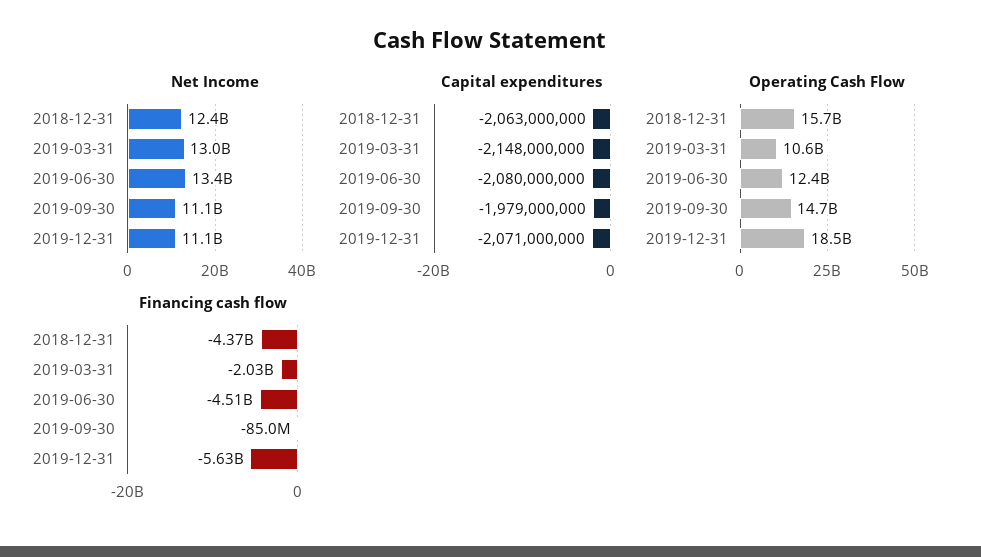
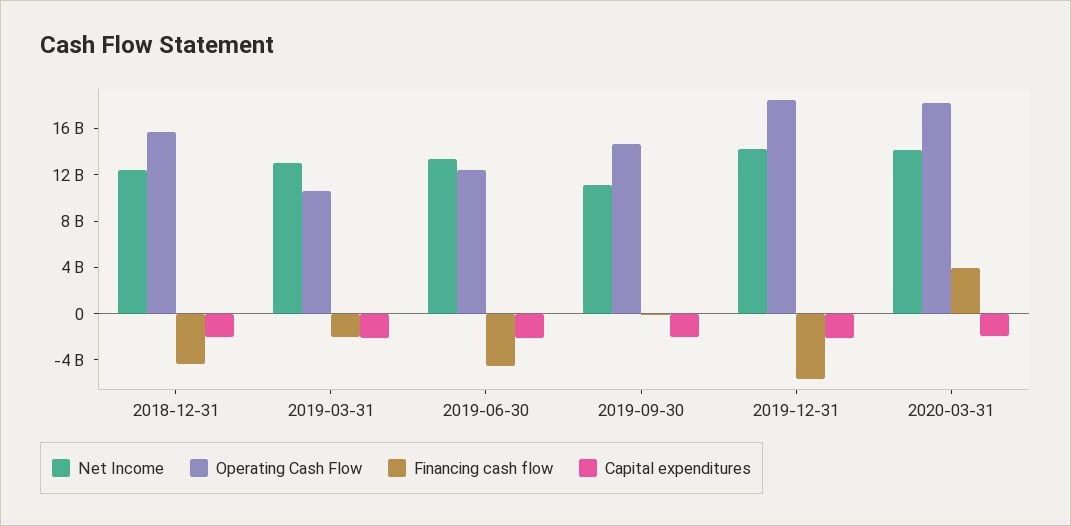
Net Income, 2019-12-31: 11100000000 -> 14000000000
Net Income, 2020-03-31: none -> 14000000000
Operating Cash Flow, 2020-03-31: none -> 18000000000
Financing cash flow, 2020-03-31: none -> 4000000000
Capital expenditures, 2020-03-31: none -> -2000000000

